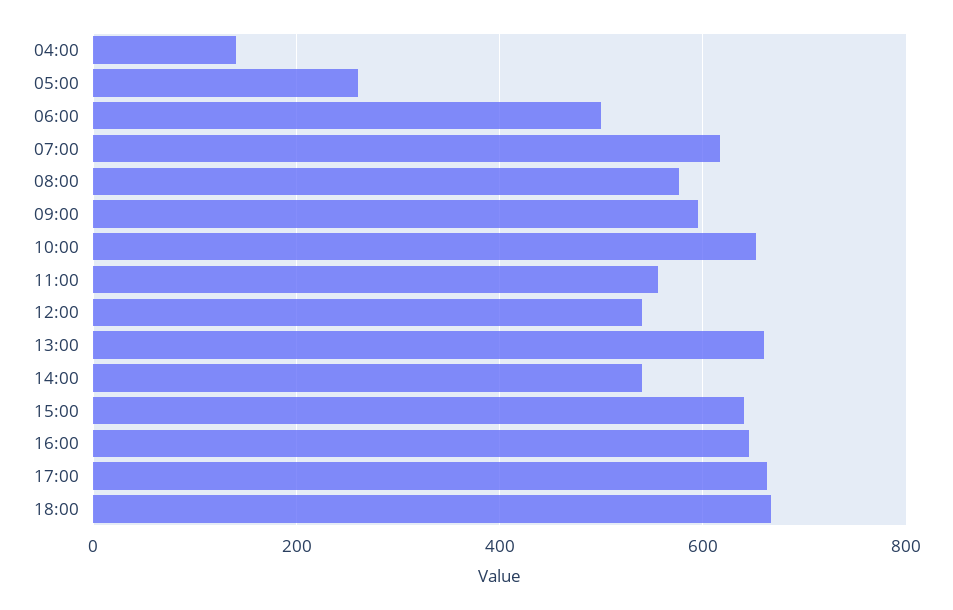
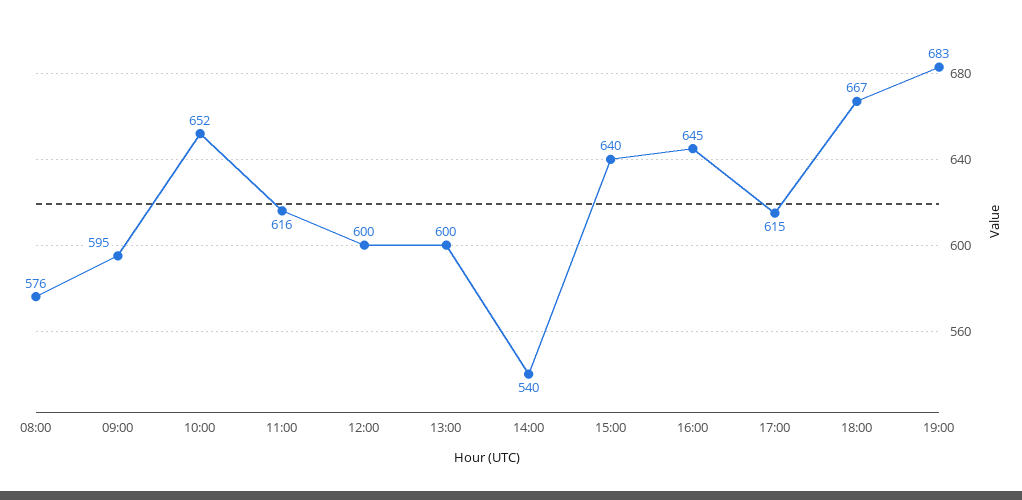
04:00: 140 -> none
05:00: 260 -> none
06:00: 500 -> none
07:00: 620 -> none
11:00: 560 -> 616
12:00: 540 -> 600
13:00: 660 -> 600
17:00: 660 -> 615
19:00: none -> 683

